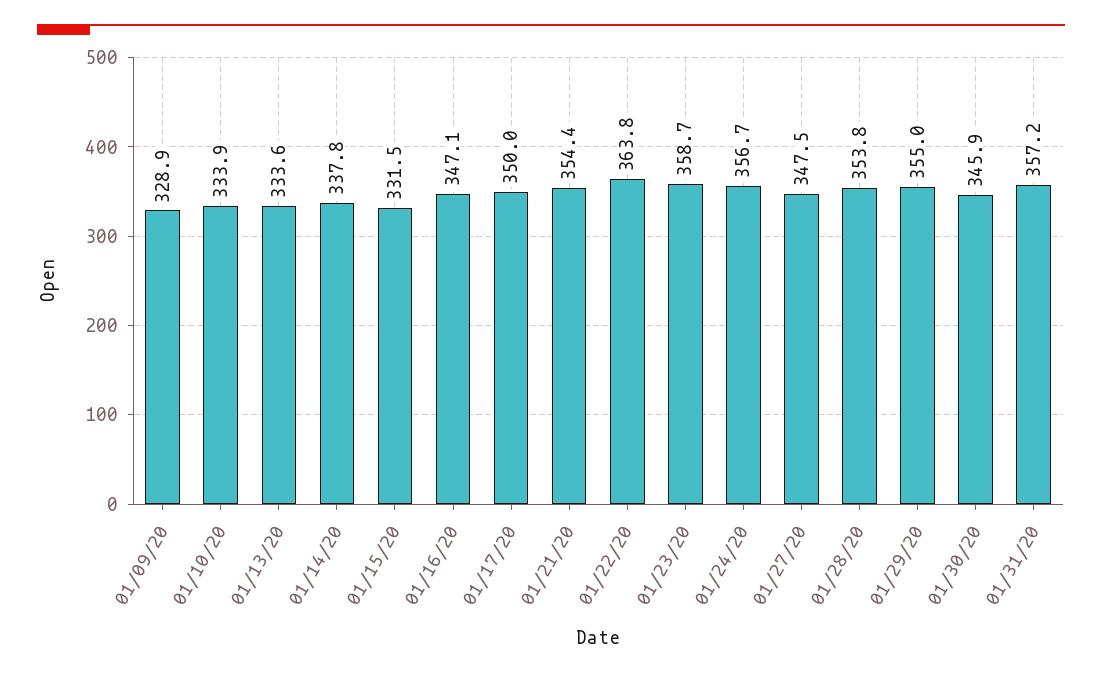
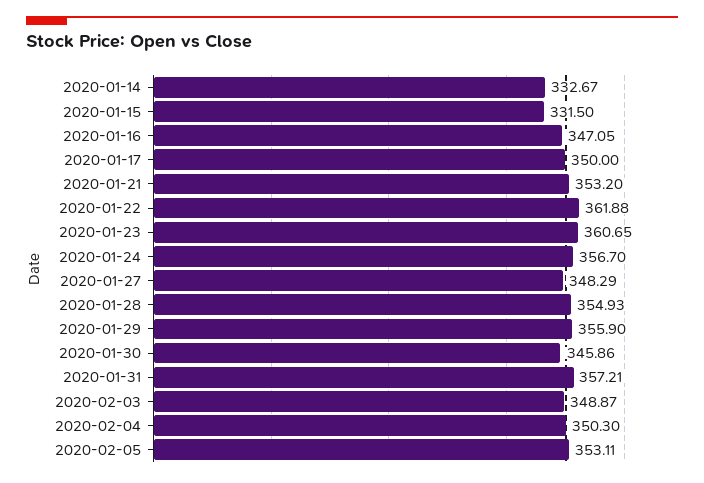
01/09/20: 328.9 -> none
01/10/20: 333.9 -> none
01/13/20: 333.6 -> none
01/14/20: 337.8 -> 332.67
01/21/20: 354.4 -> 353.2
01/22/20: 363.8 -> 361.88
01/23/20: 358.7 -> 360.65
01/27/20: 347.5 -> 348.29
01/28/20: 353.8 -> 354.93
01/29/20: 355 -> 355.9
2020-02-03: none -> 348.87
2020-02-04: none -> 350.3
2020-02-05: none -> 353.11

